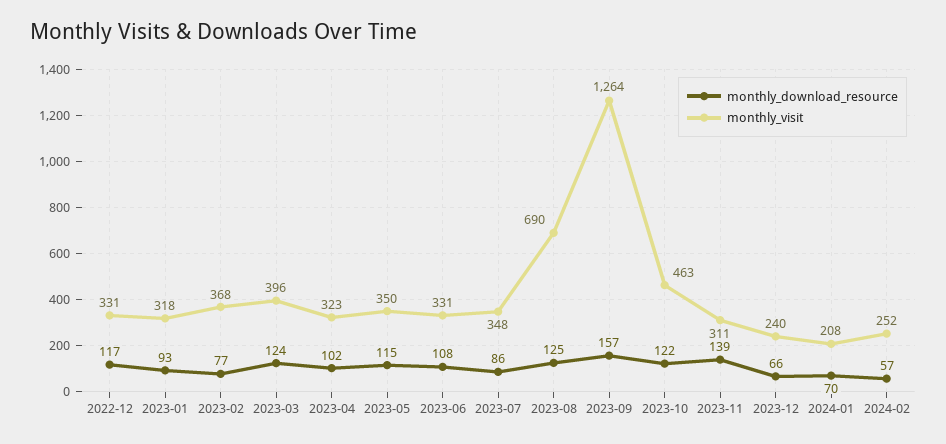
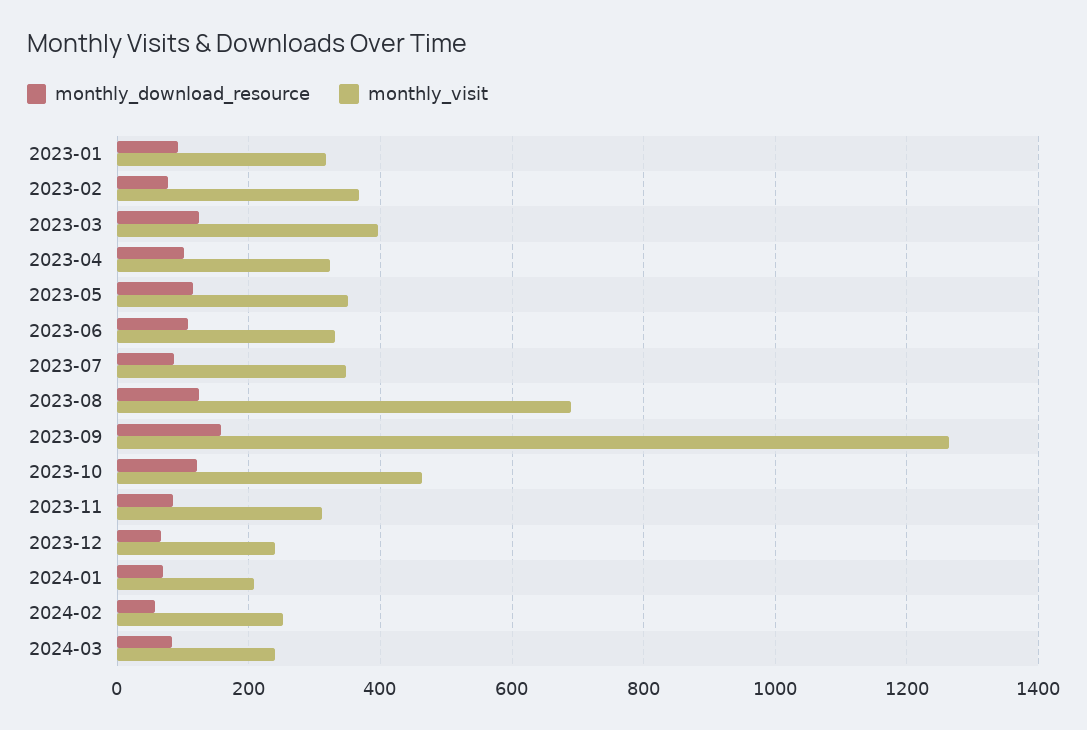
monthly_download_resource, 2022-12: 117 -> none
monthly_visit, 2022-12: 331 -> none
monthly_download_resource, 2023-11: 139 -> 80
monthly_download_resource, 2024-03: none -> 80
monthly_visit, 2024-03: none -> 240

